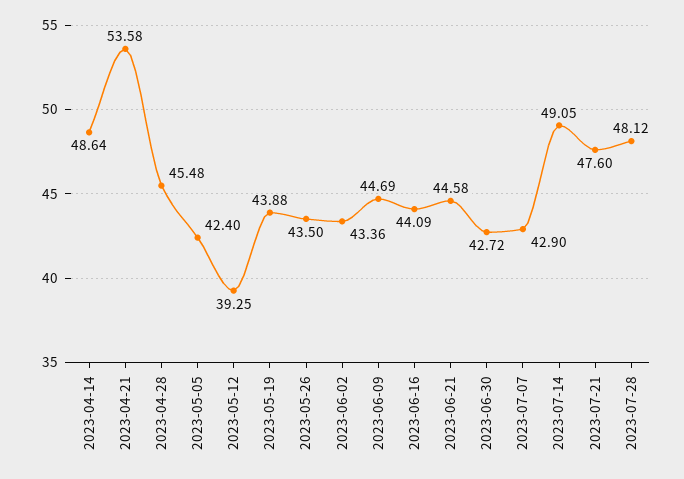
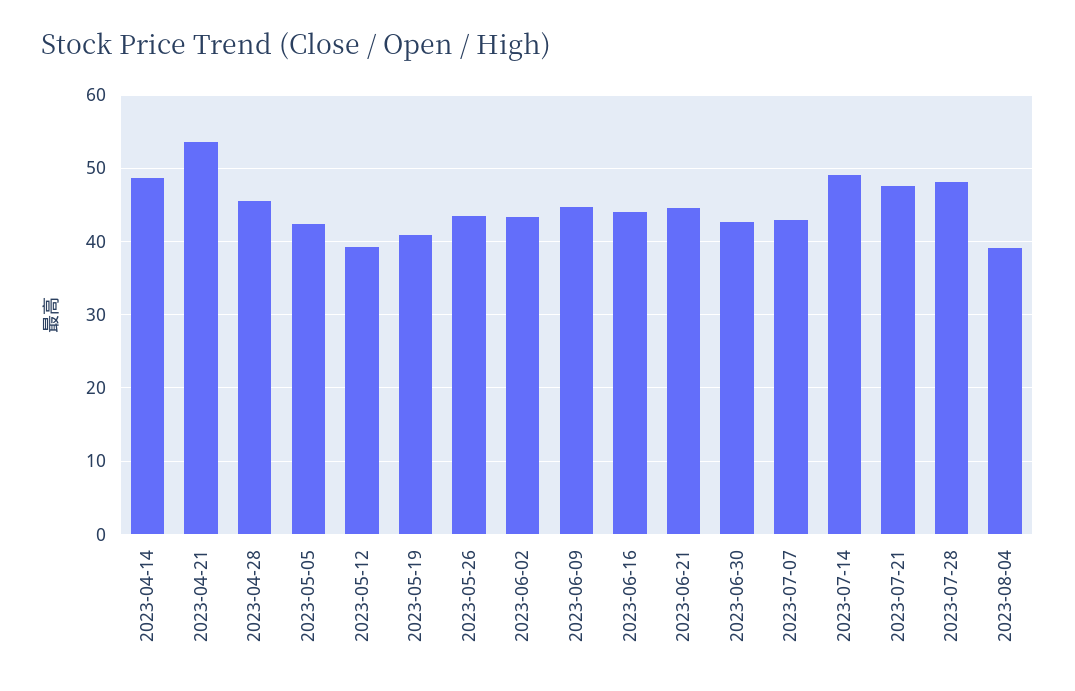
2023-05-19: 43.88 -> 41
2023-08-04: none -> 39

